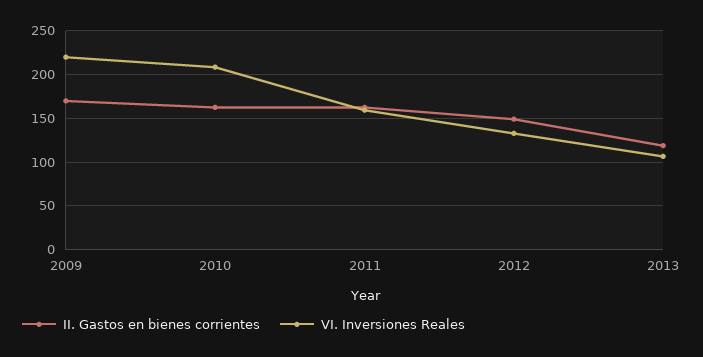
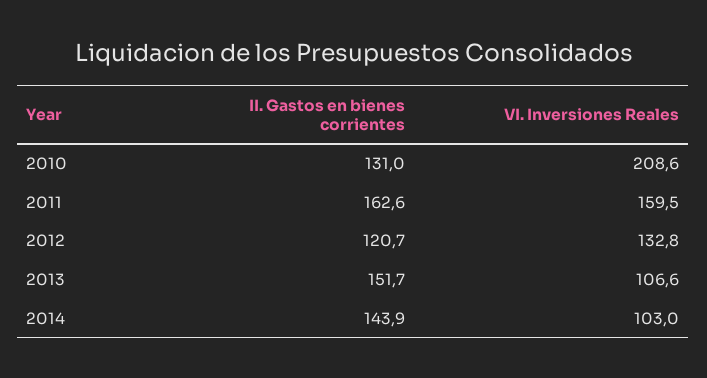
II. Gastos en bienes corrientes, 2009: 170 -> none
VI. Inversiones Reales, 2009: 220 -> none
II. Gastos en bienes corrientes, 2010: 160 -> 131
II. Gastos en bienes corrientes, 2012: 150 -> 120.7
II. Gastos en bienes corrientes, 2013: 120 -> 151.7
II. Gastos en bienes corrientes, 2014: none -> 143.9
VI. Inversiones Reales, 2014: none -> 103

